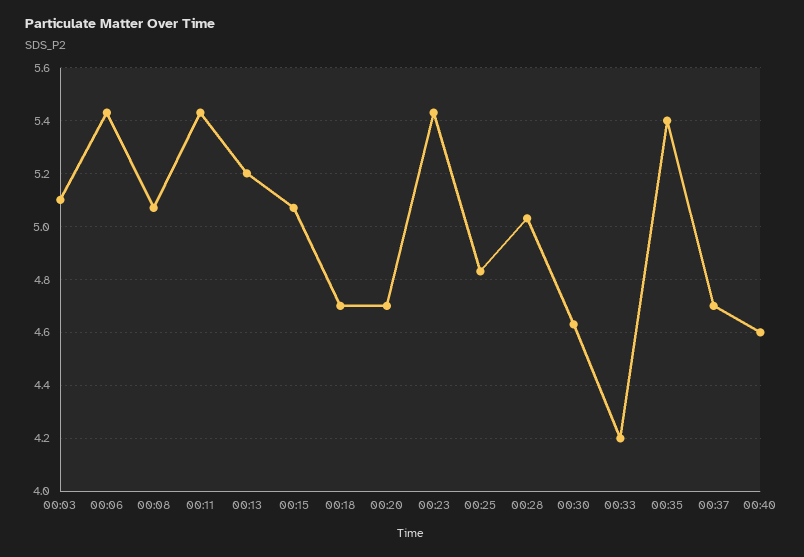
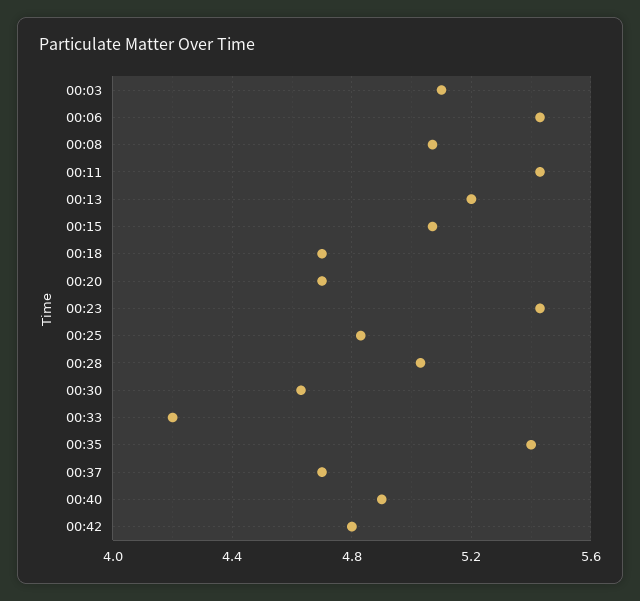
00:40: 4.6 -> 4.9
00:42: none -> 4.8

